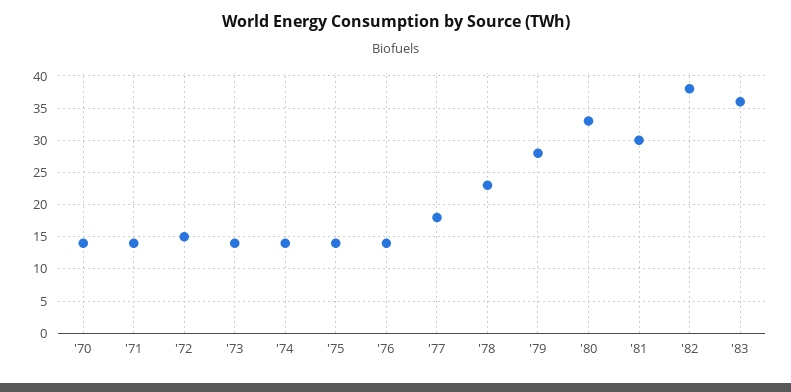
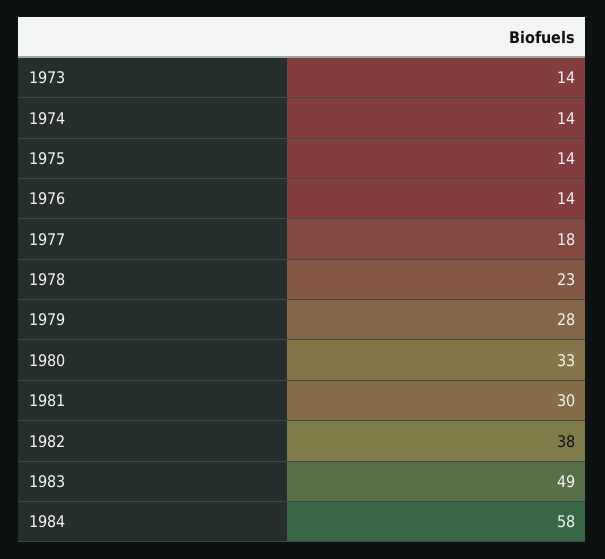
'70: 14 -> none
'71: 14 -> none
'72: 15 -> none
'83: 36 -> 49
1984: none -> 58

